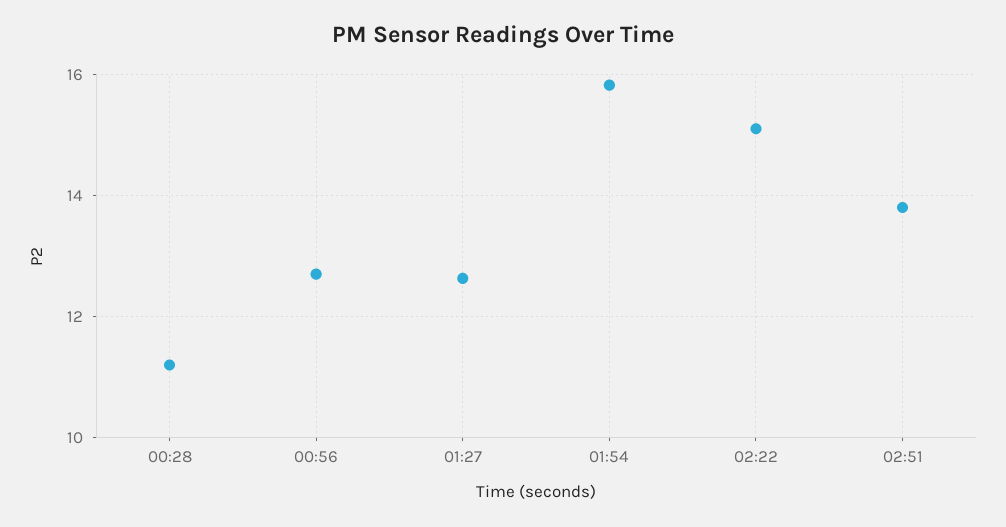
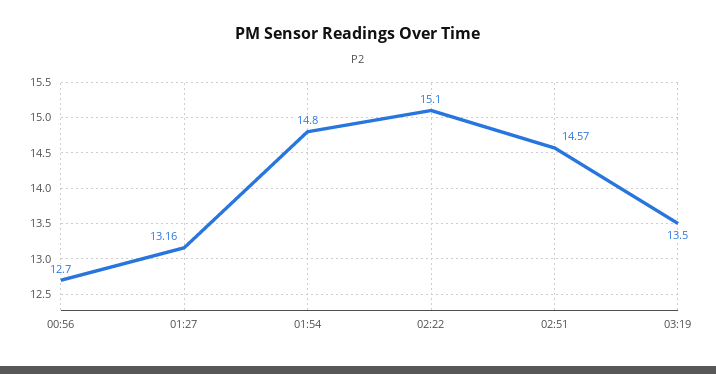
00:28: 11.2 -> none
01:27: 12.6 -> 13.16
01:54: 15.8 -> 14.8
02:51: 13.8 -> 14.57
03:19: none -> 13.5

